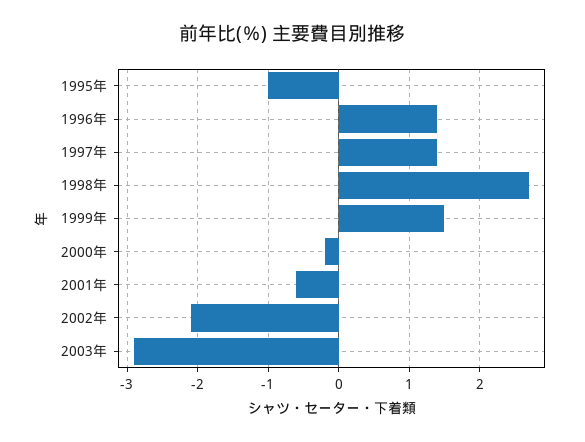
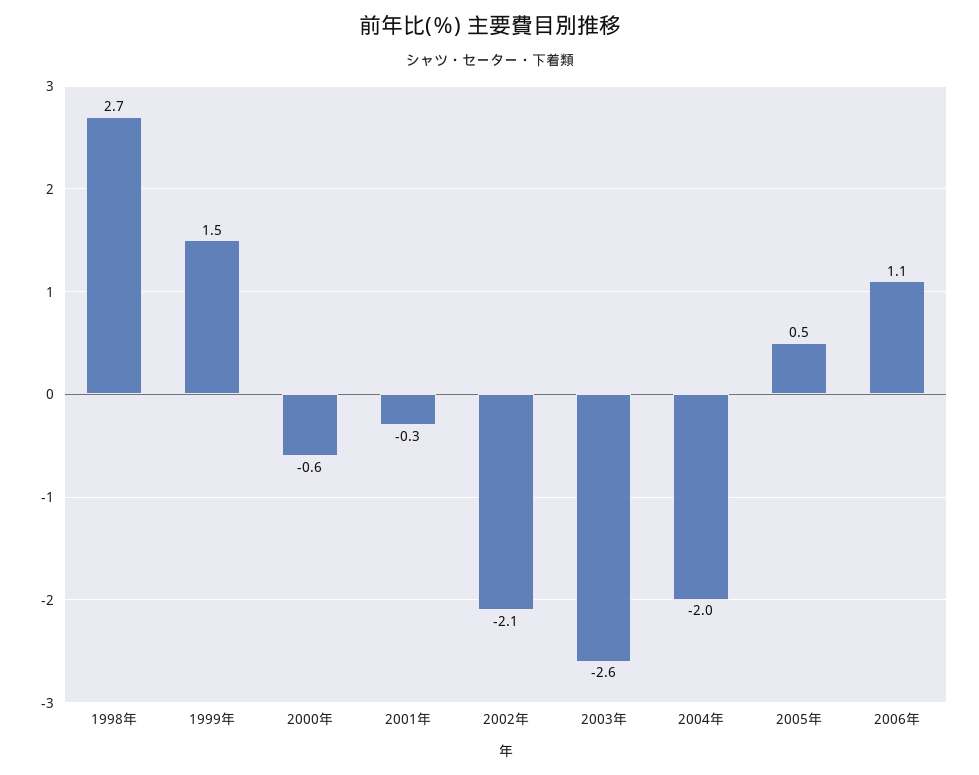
1995年: -1 -> none
1996年: 1.4 -> none
1997年: 1.4 -> none
2000年: -0.2 -> -0.6
2001年: -0.6 -> -0.3
2003年: -2.9 -> -2.6
2004年: none -> -2
2005年: none -> 0.5
2006年: none -> 1.1

